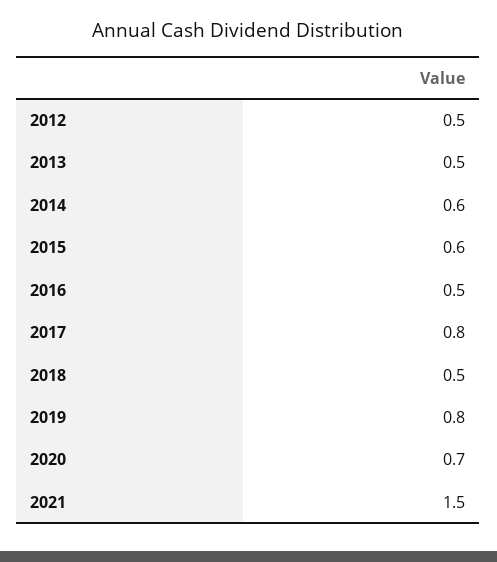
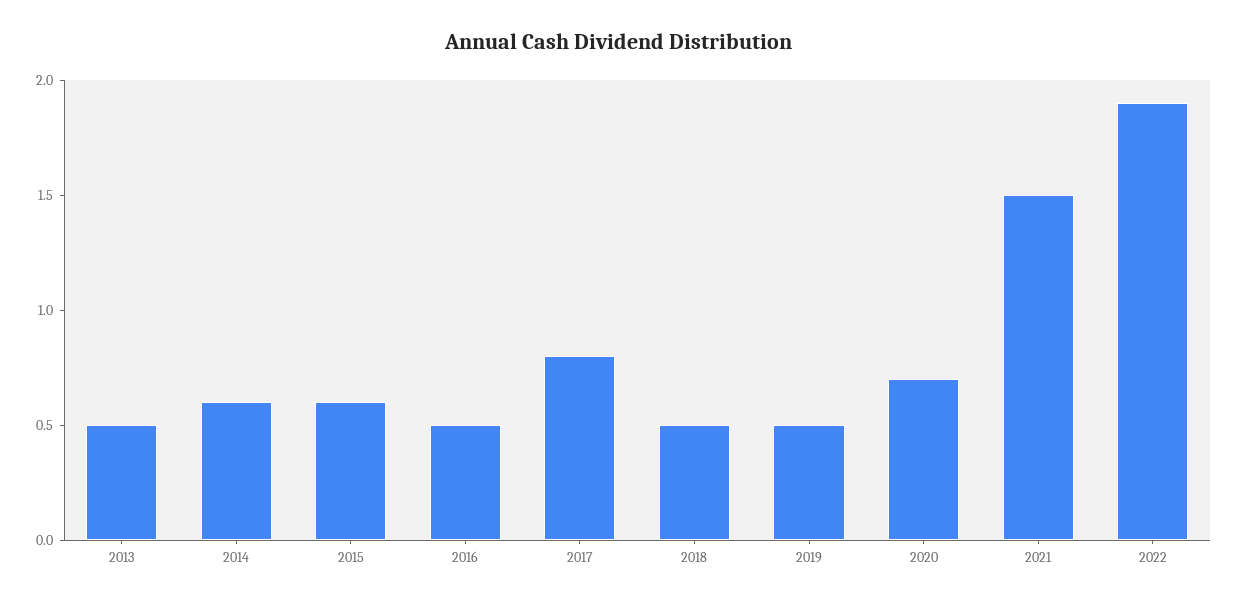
2012: 0.5 -> none
2019: 0.8 -> 0.5
2022: none -> 1.9

